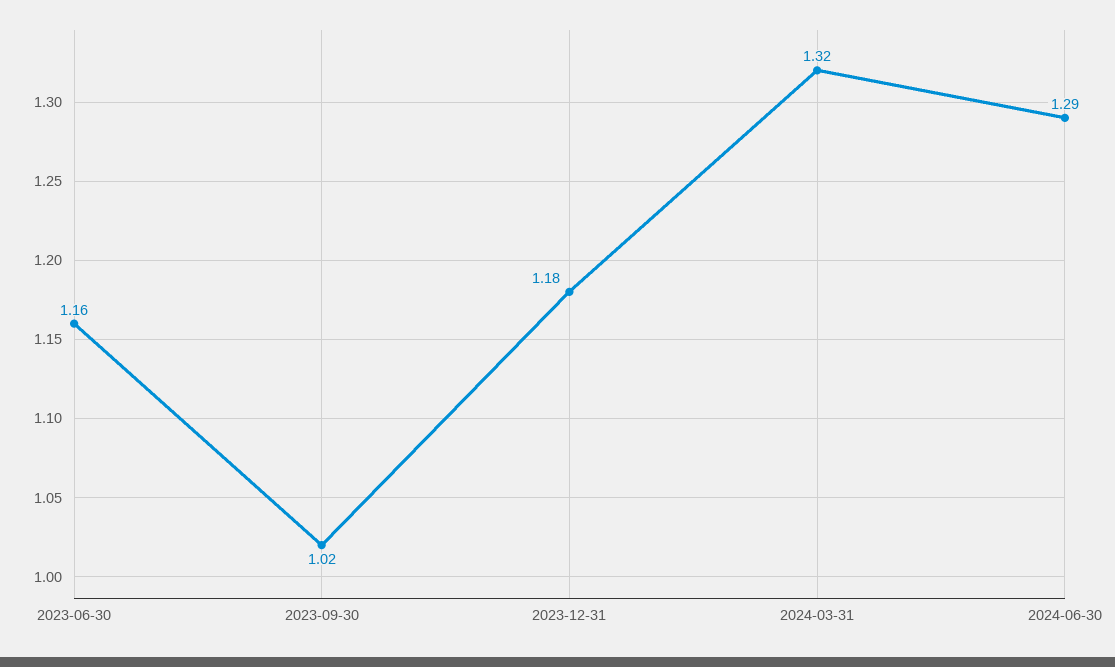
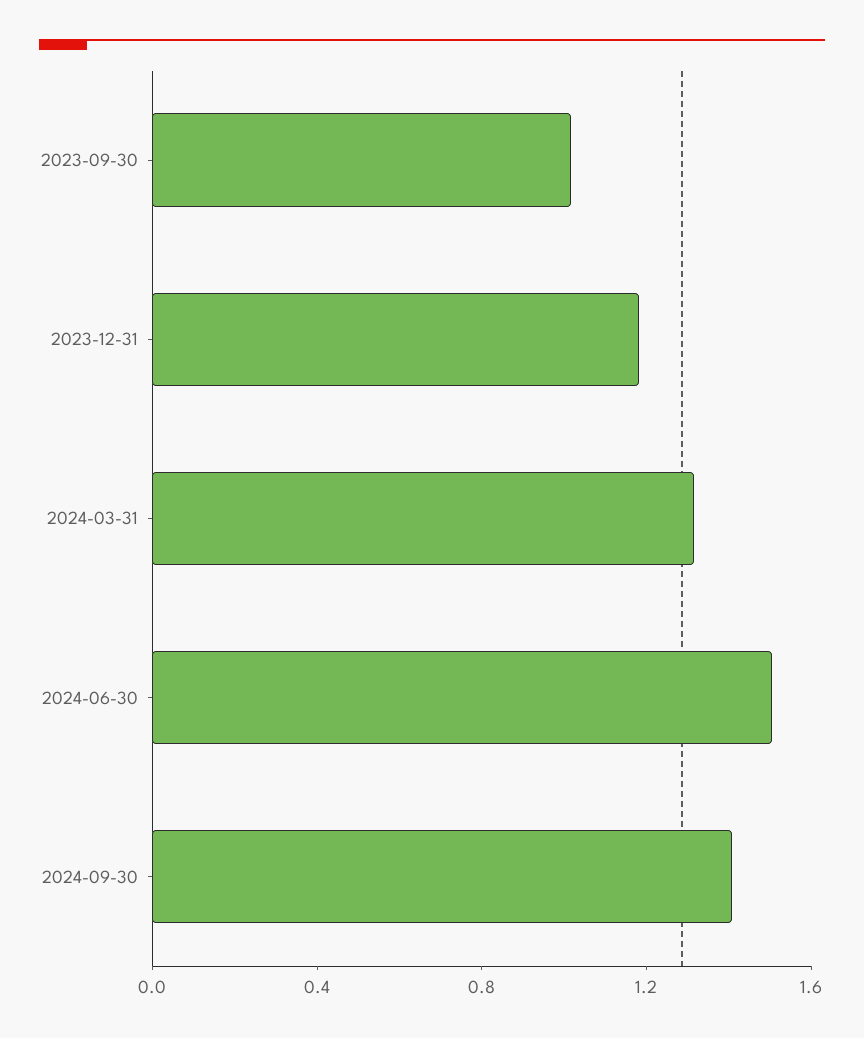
2023-06-30: 1.16 -> none
2024-06-30: 1.29 -> 1.5
2024-09-30: none -> 1.4

